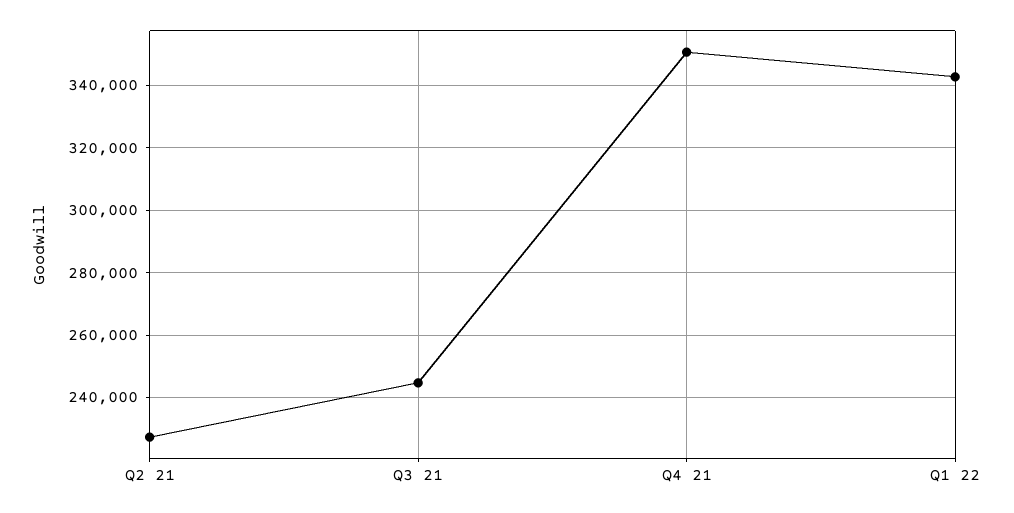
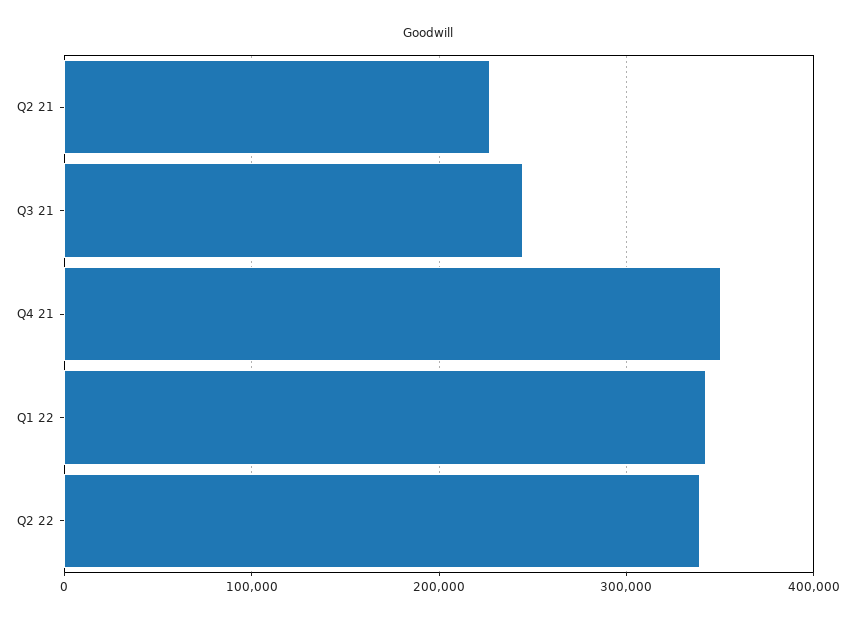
Q2 22: none -> 340000

